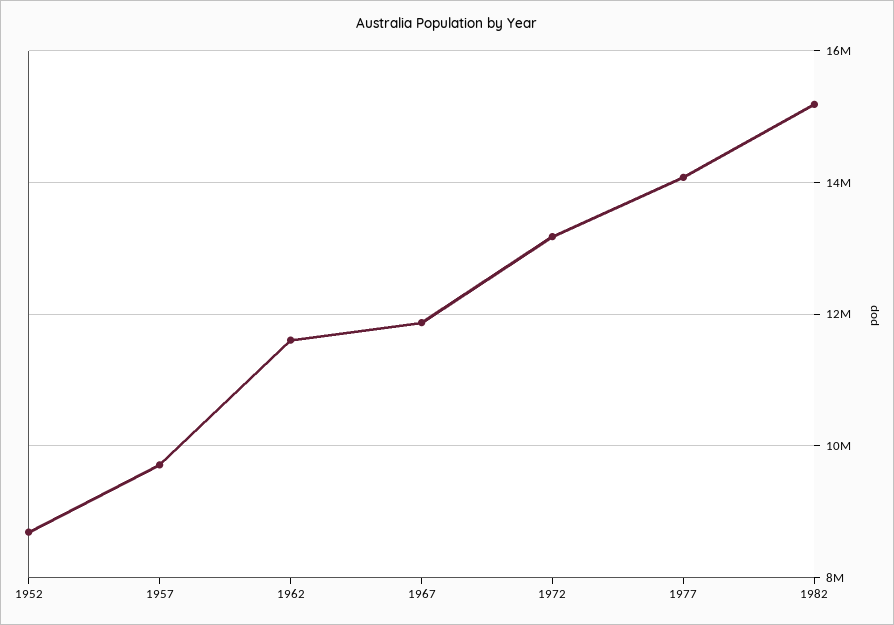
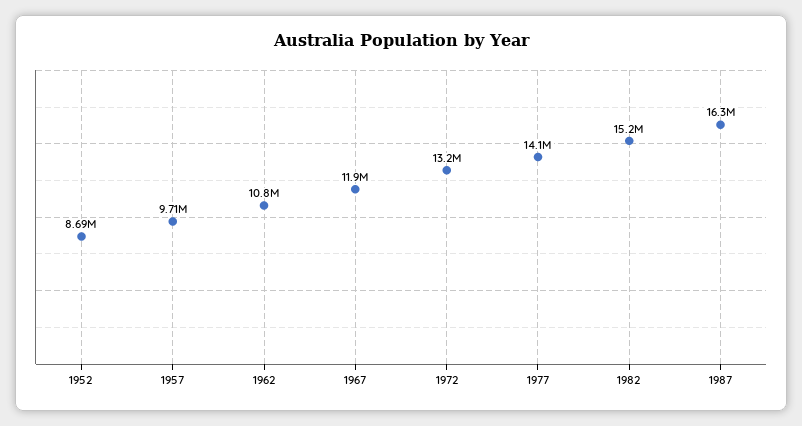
1962: 11600000 -> 10800000
1987: none -> 16300000

